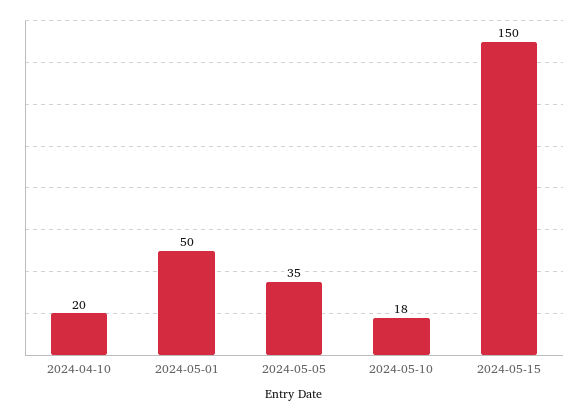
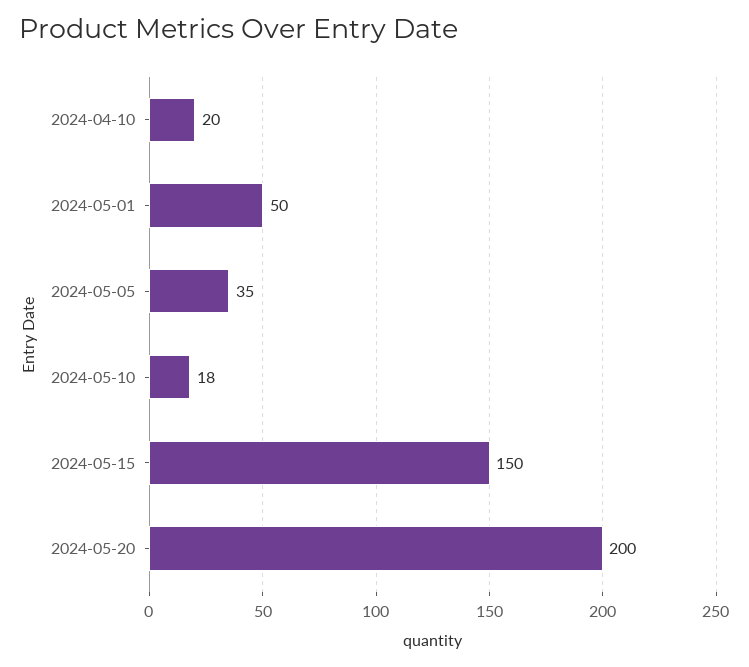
2024-05-20: none -> 200

